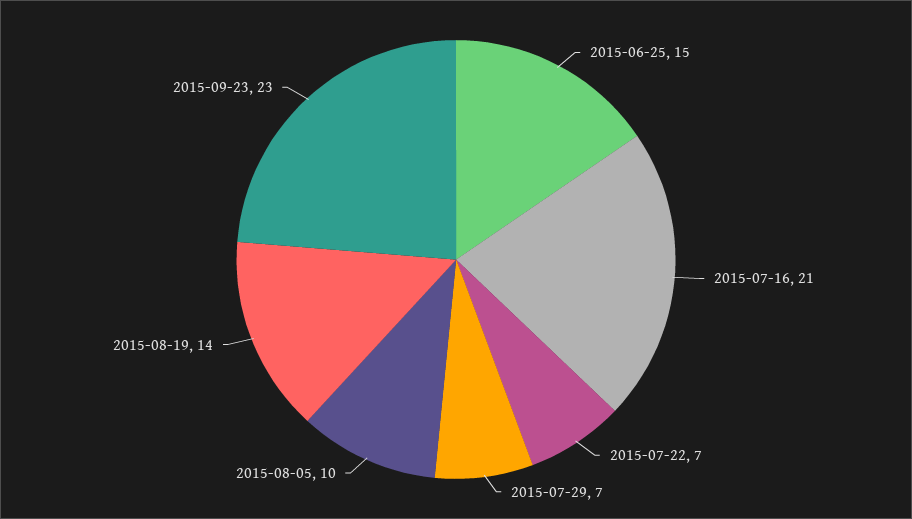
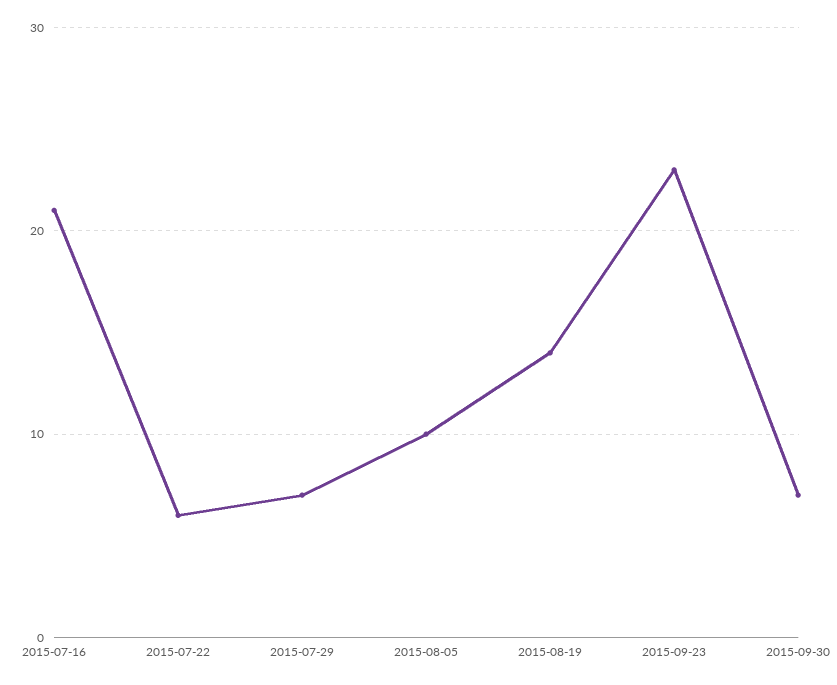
2015-06-25: 15 -> none
2015-07-22: 7 -> 6
2015-09-30: none -> 7

